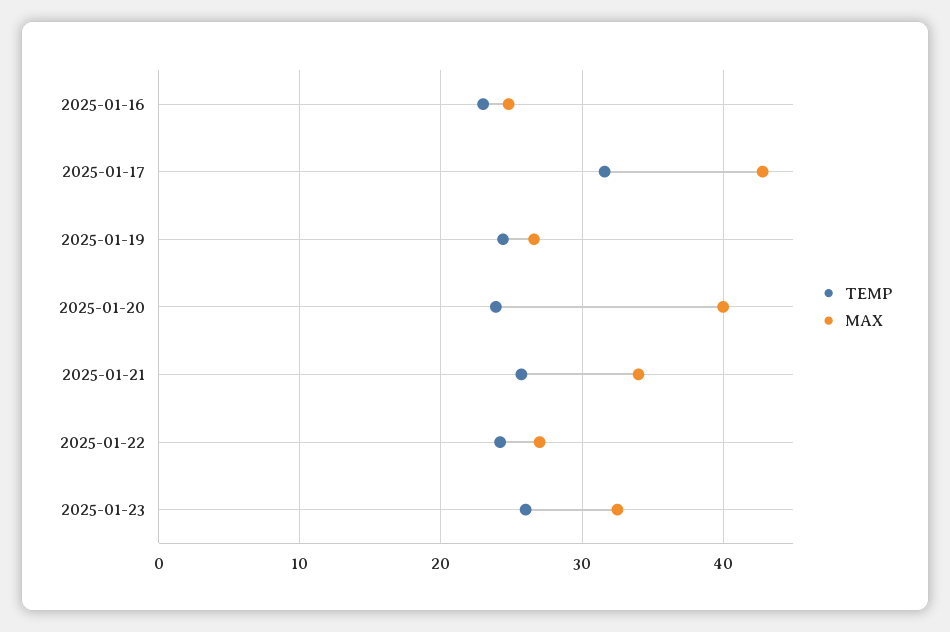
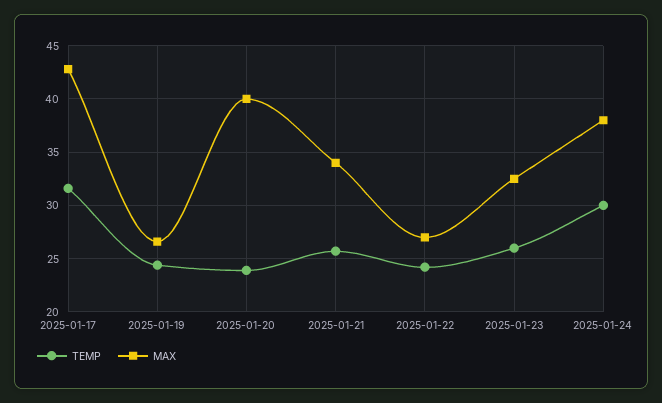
TEMP, 2025-01-16: 23 -> none
MAX, 2025-01-16: 25 -> none
TEMP, 2025-01-24: none -> 30
MAX, 2025-01-24: none -> 38

